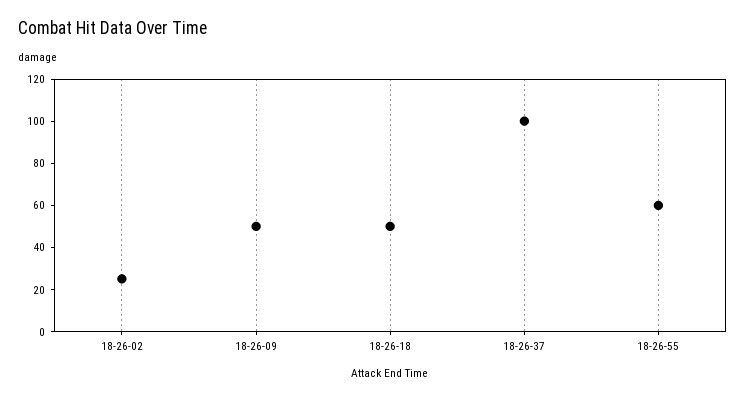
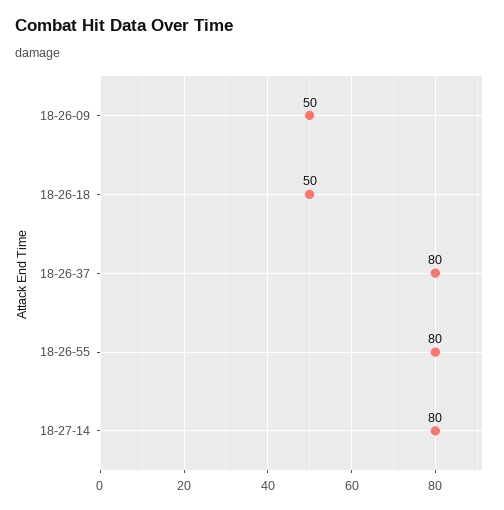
18-26-02: 25 -> none
18-26-37: 100 -> 80
18-26-55: 60 -> 80
18-27-14: none -> 80

